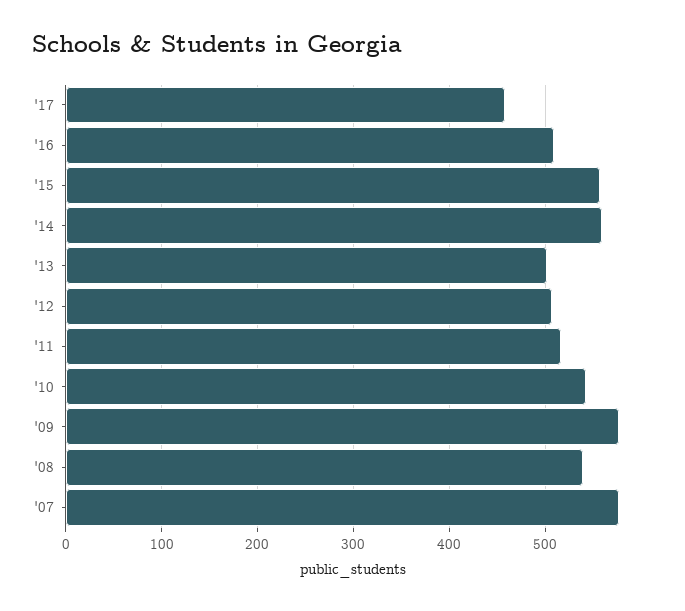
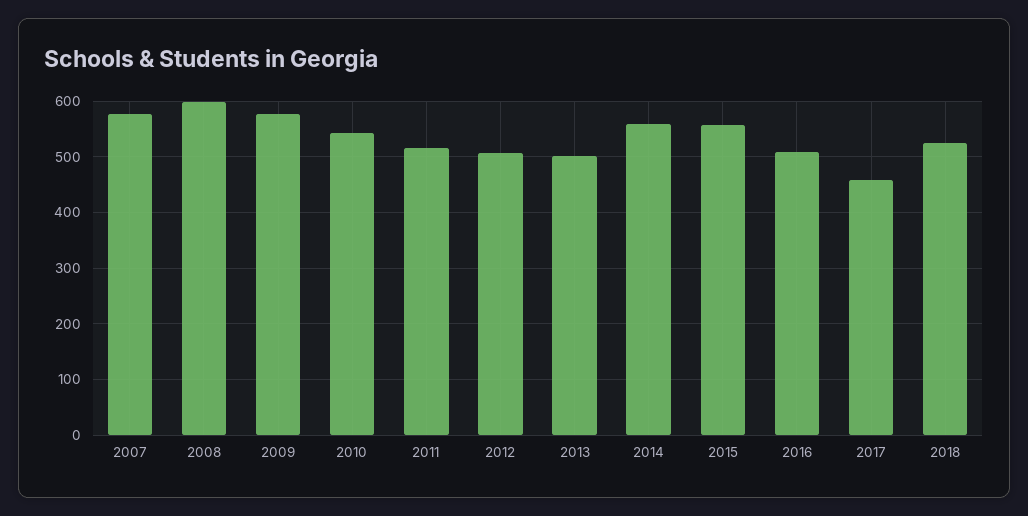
'08: 540 -> 600
2018: none -> 520

